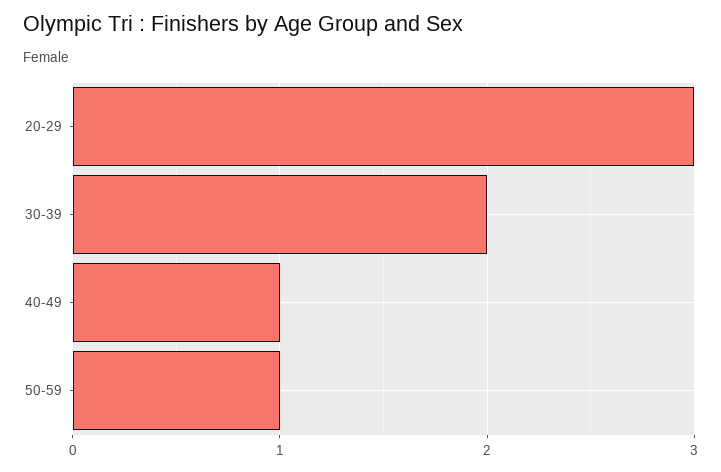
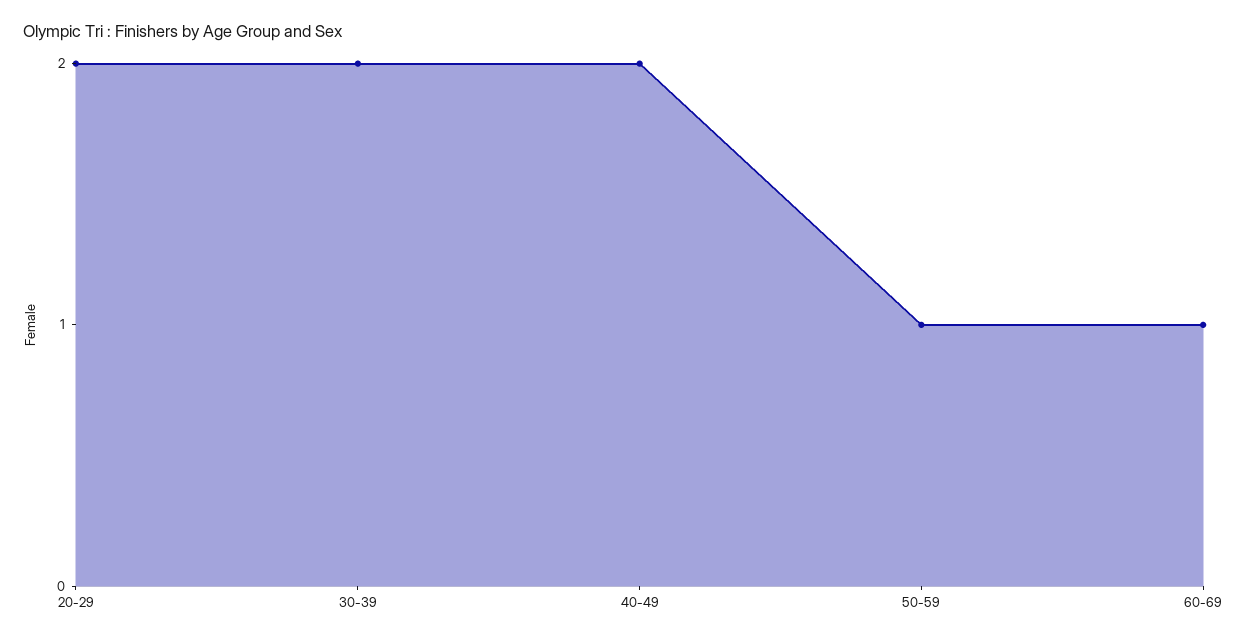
20-29: 3 -> 2
40-49: 1 -> 2
60-69: none -> 1

